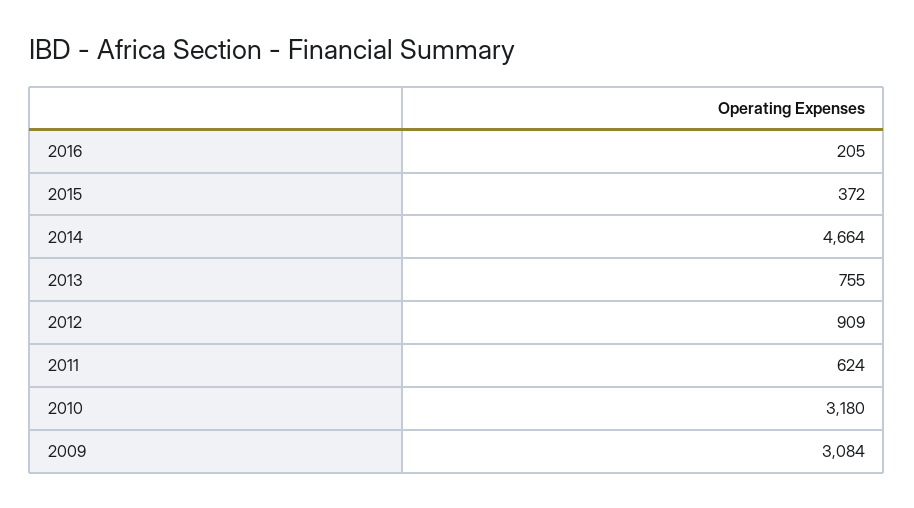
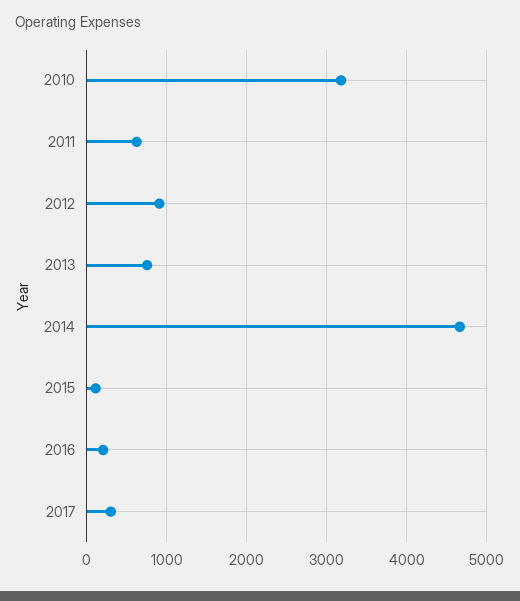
2015: 372 -> 100
2009: 3084 -> none
2017: none -> 300

